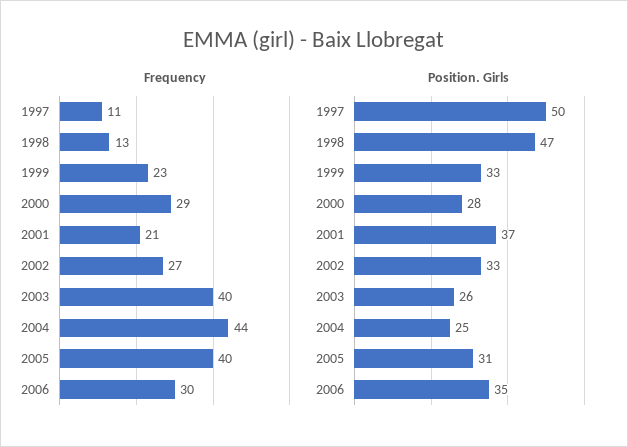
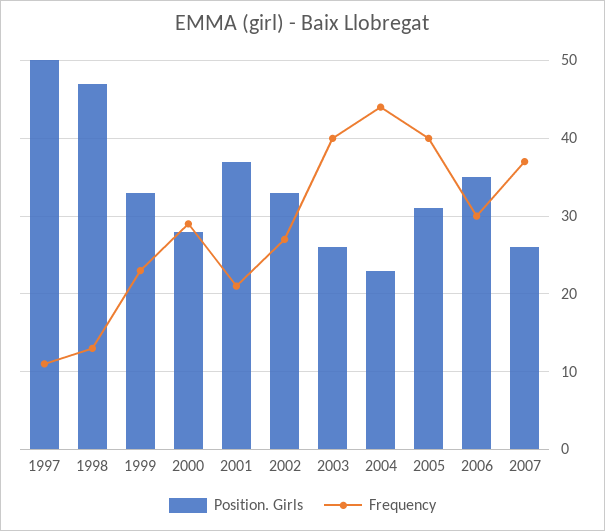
Position. Girls, 2004: 25 -> 23
Position. Girls, 2007: none -> 26
Frequency, 2007: none -> 37

